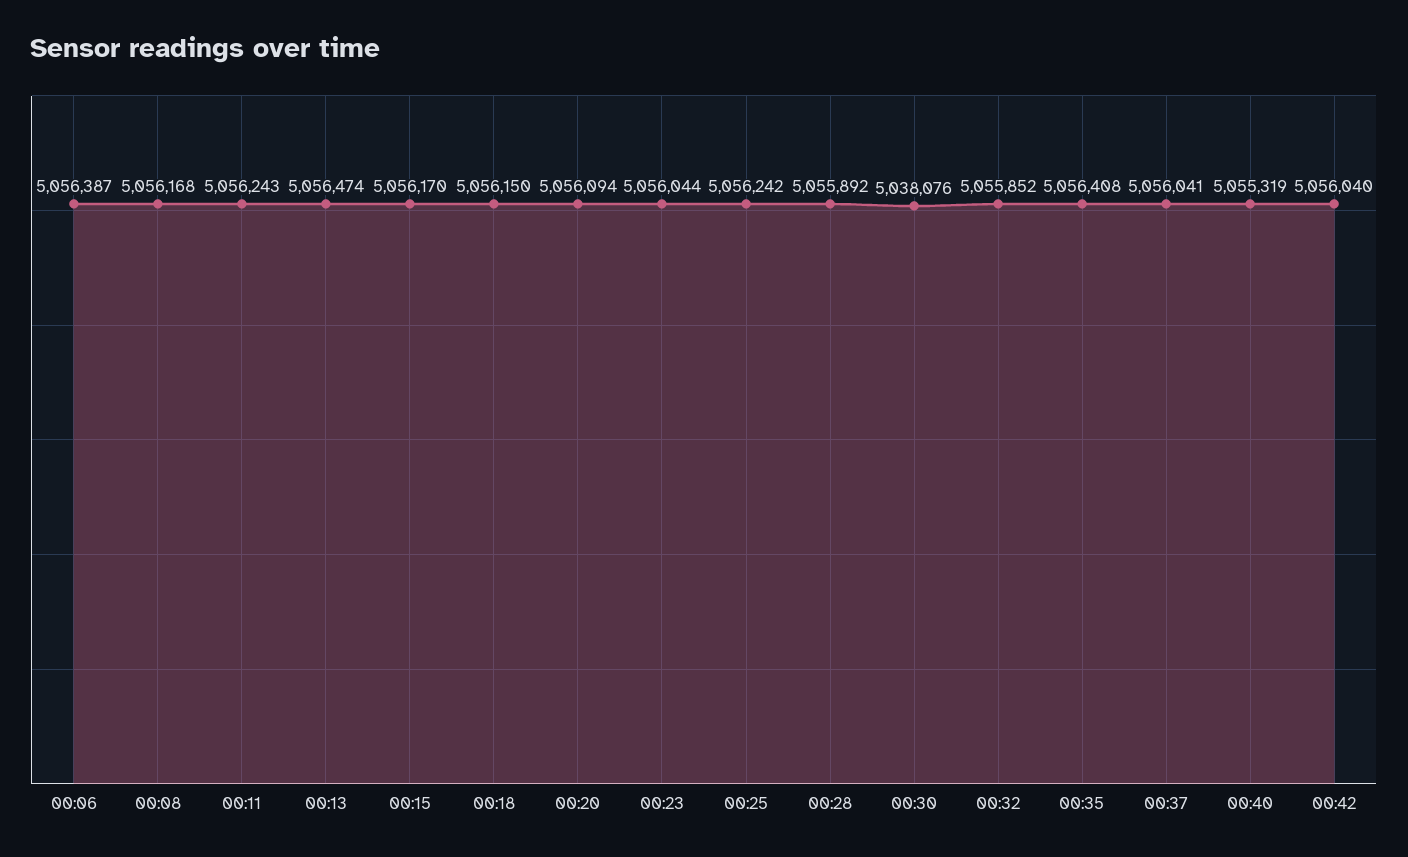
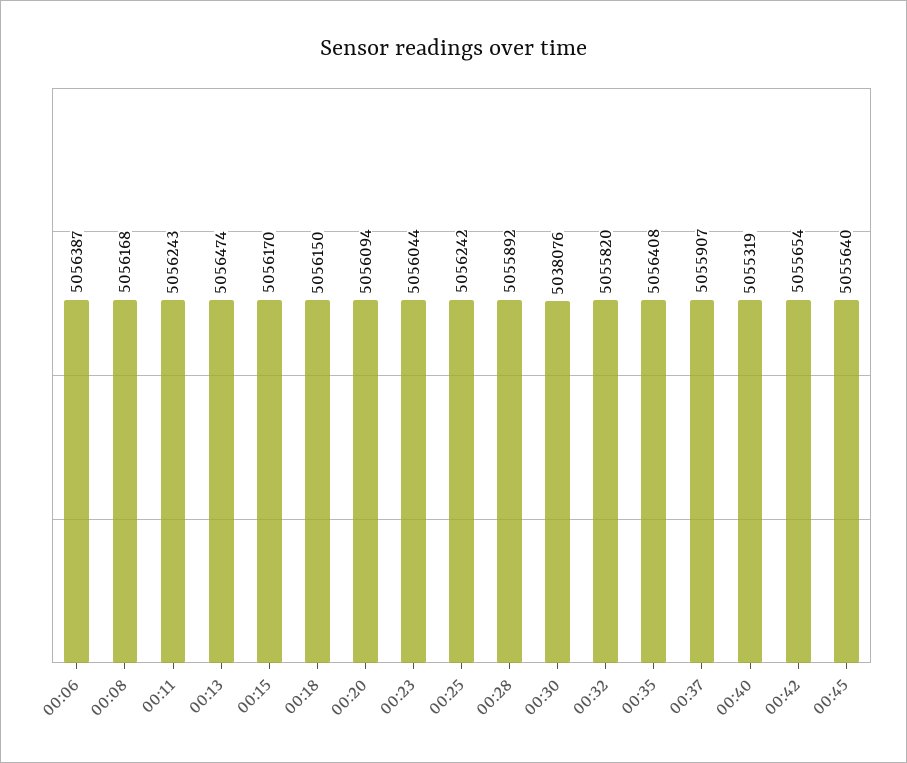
00:32: 5055852 -> 5055820
00:37: 5056041 -> 5055907
00:42: 5056040 -> 5055654
00:45: none -> 5055640

